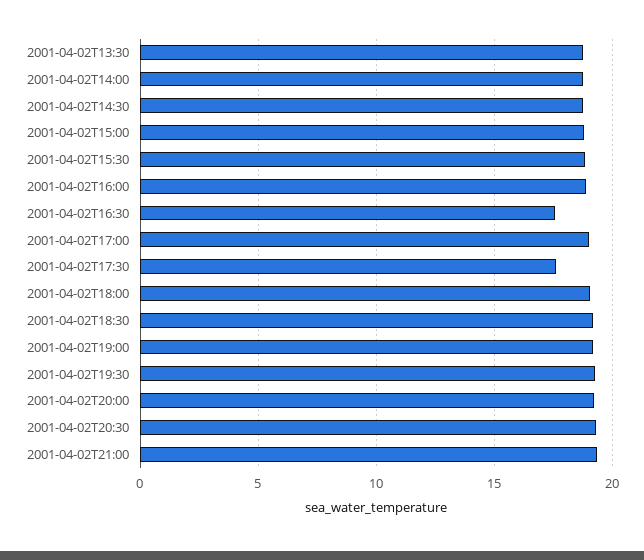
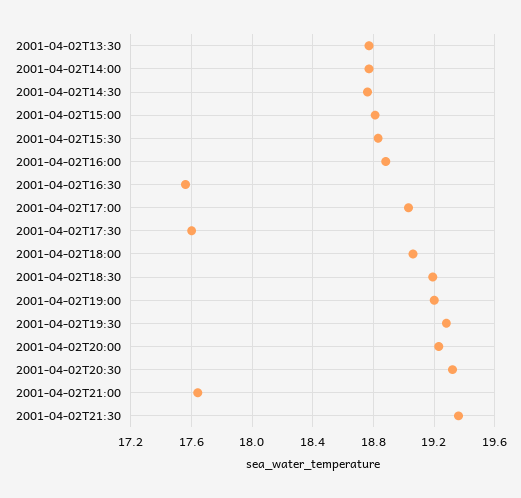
2001-04-02T21:00: 19.5 -> 17.65
2001-04-02T21:30: none -> 19.35

